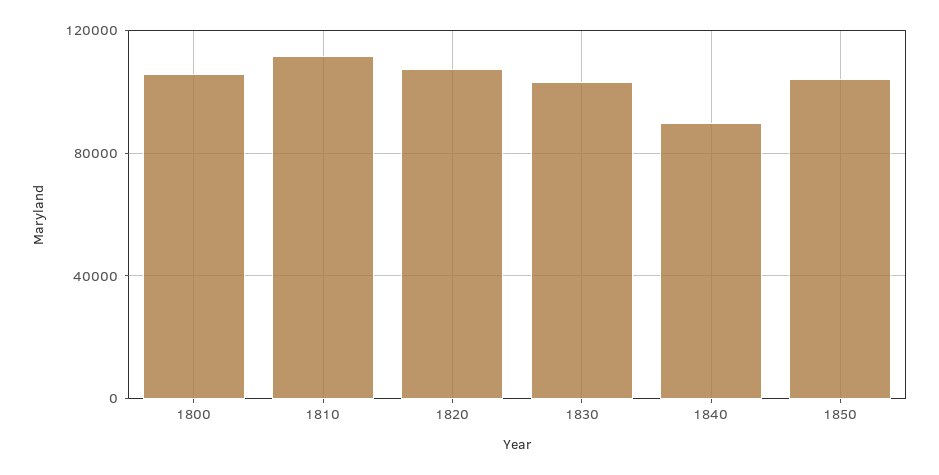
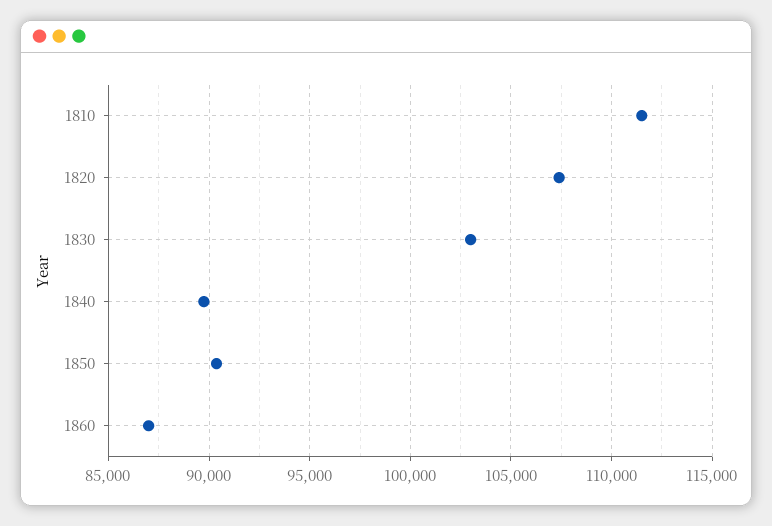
1800: 105000 -> none
1850: 105000 -> 90500
1860: none -> 87000

